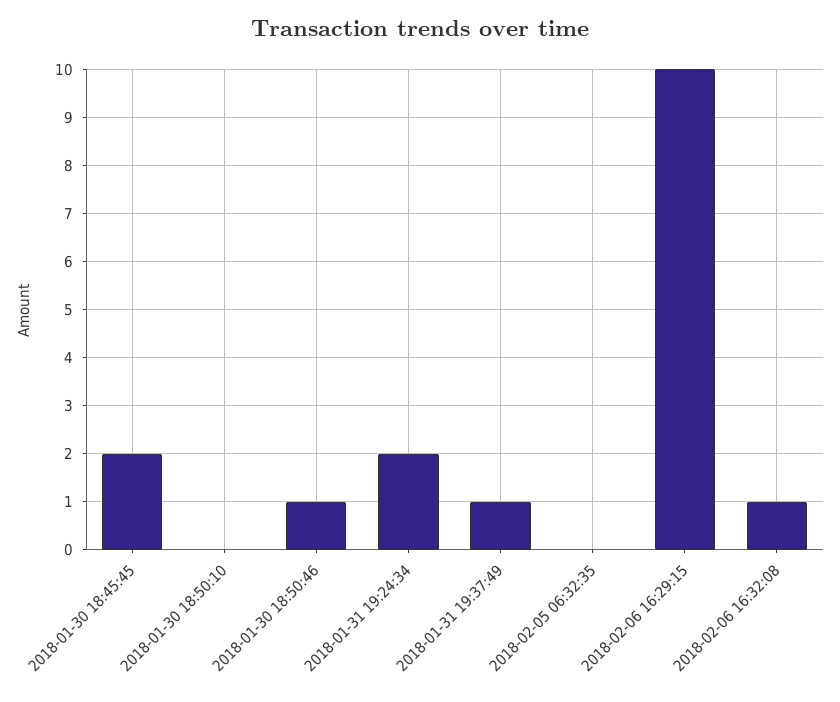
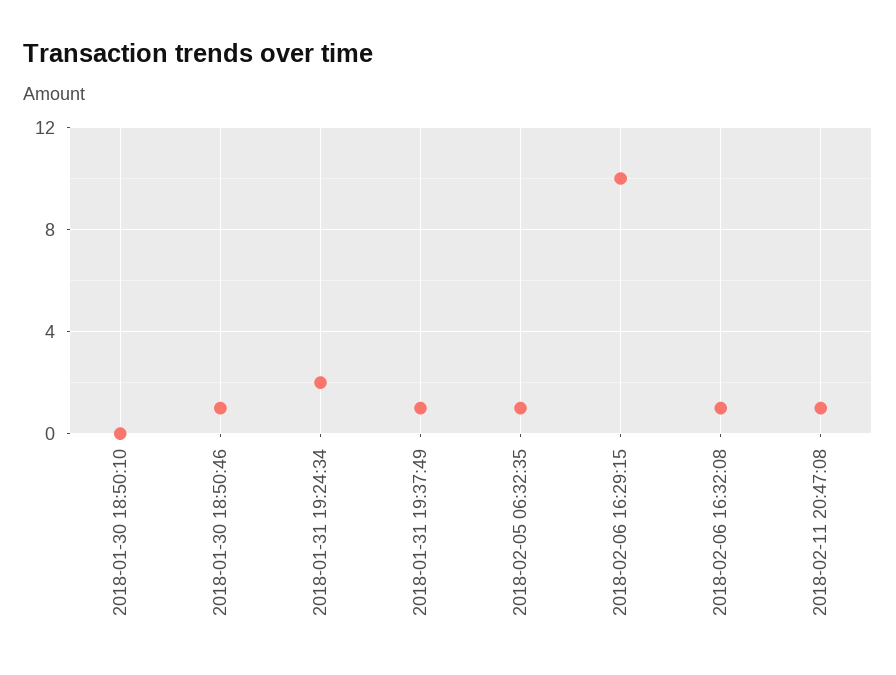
2018-01-30 18:45:45: 2 -> none
2018-02-05 06:32:35: 0 -> 1
2018-02-11 20:47:08: none -> 1

